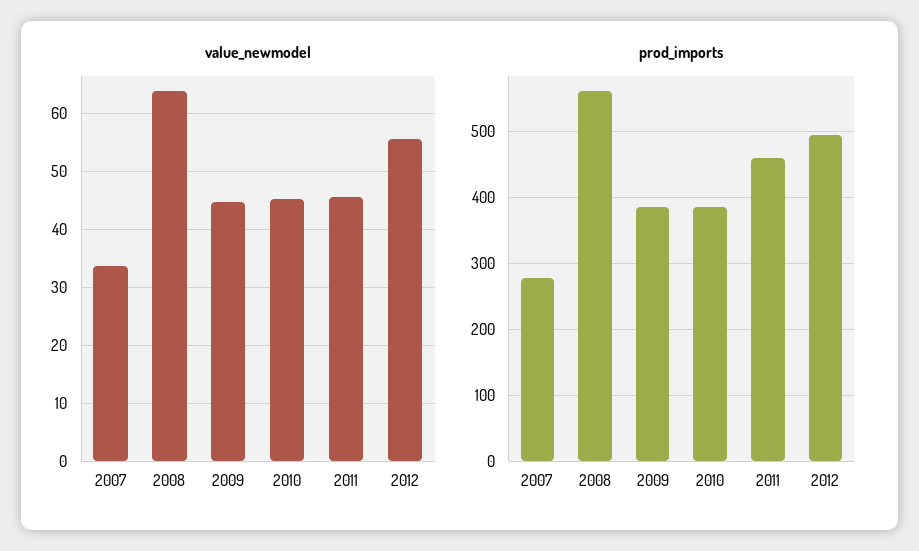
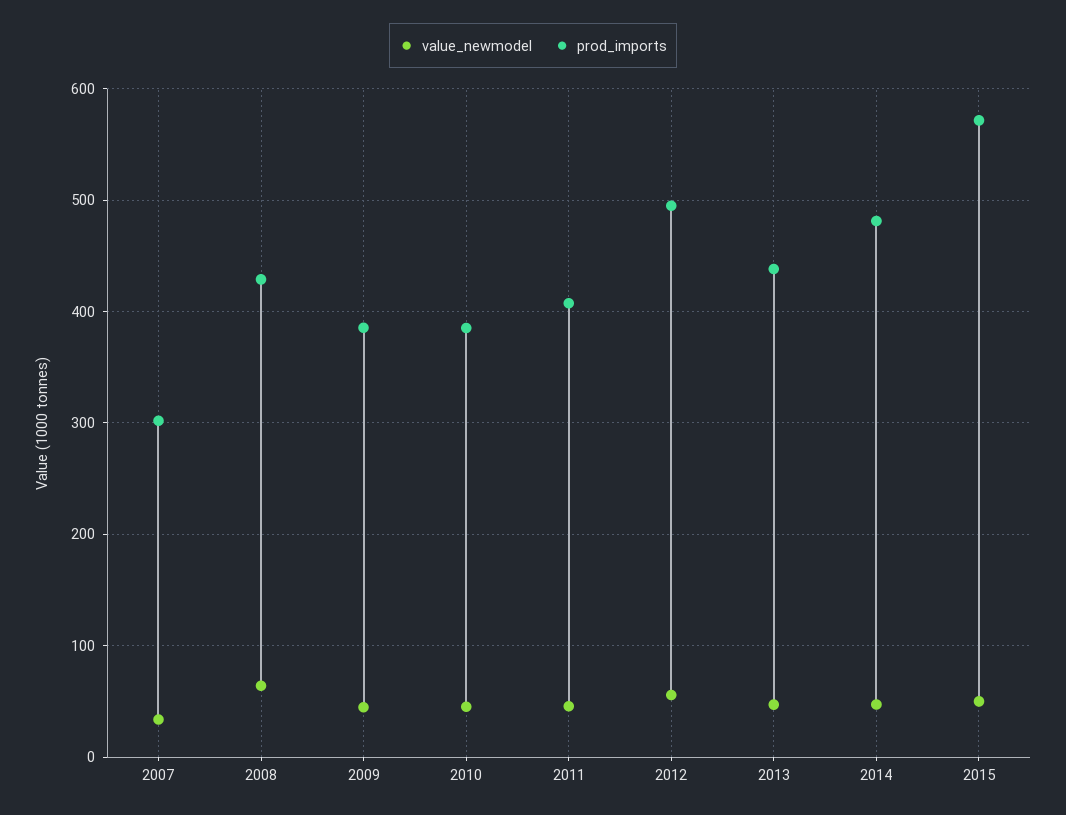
prod_imports, 2007: 280 -> 300
prod_imports, 2008: 560 -> 430
prod_imports, 2011: 460 -> 410
value_newmodel, 2013: none -> 50
prod_imports, 2013: none -> 440
value_newmodel, 2014: none -> 50
prod_imports, 2014: none -> 480
value_newmodel, 2015: none -> 50
prod_imports, 2015: none -> 570

